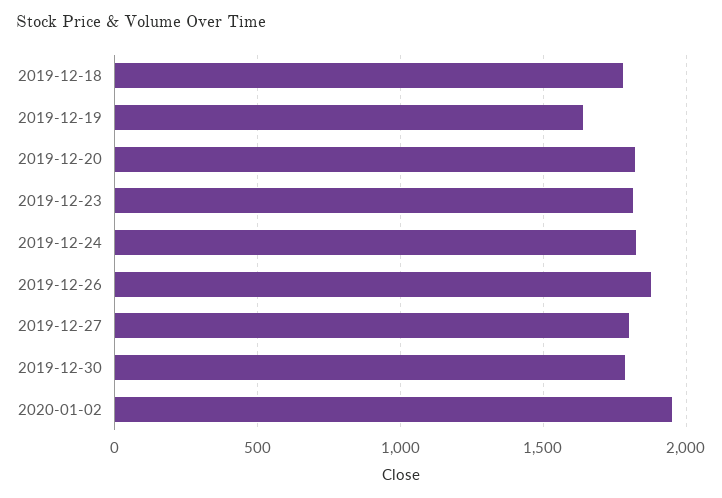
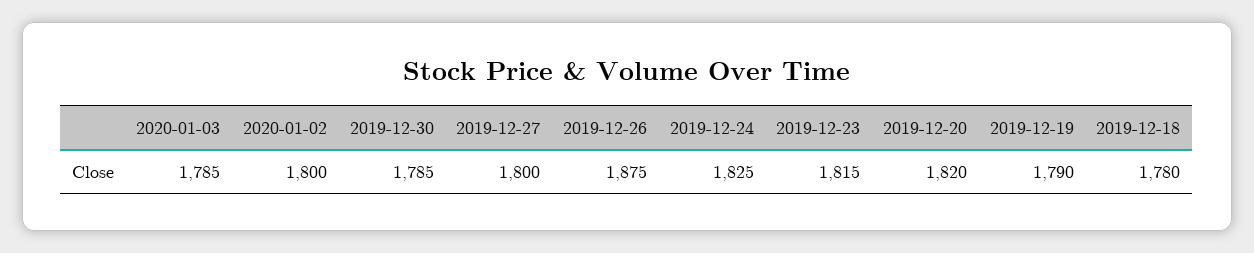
2019-12-19: 1650 -> 1790
2020-01-02: 1950 -> 1800
2020-01-03: none -> 1785

